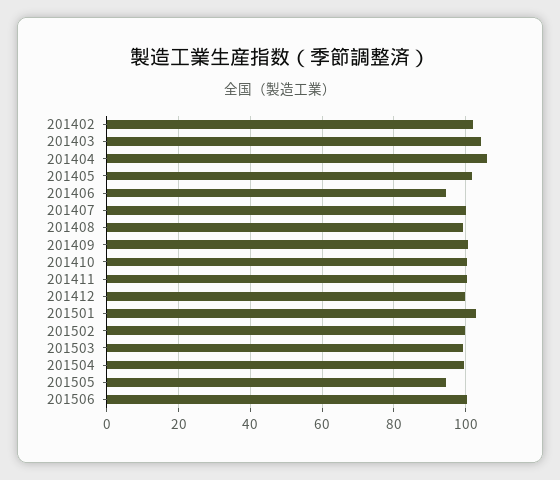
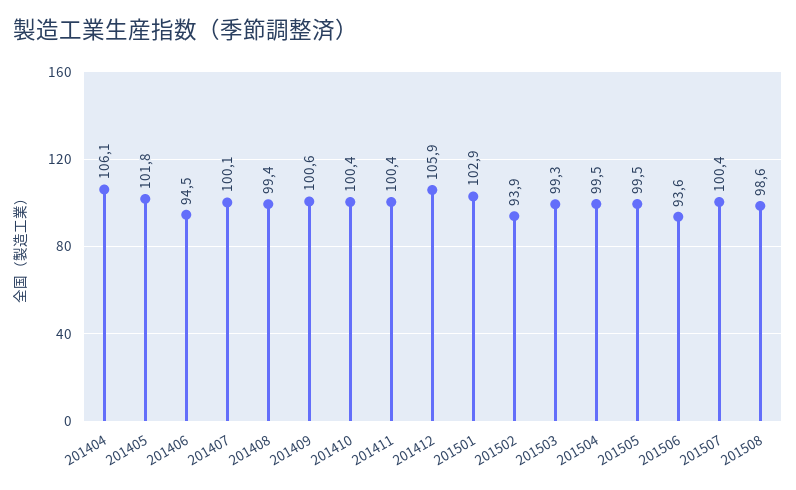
201402: 102 -> none
201403: 104 -> none
201412: 100 -> 105.9
201502: 100 -> 93.9
201505: 94 -> 99.5
201506: 100 -> 93.6
201507: none -> 100.4
201508: none -> 98.6

